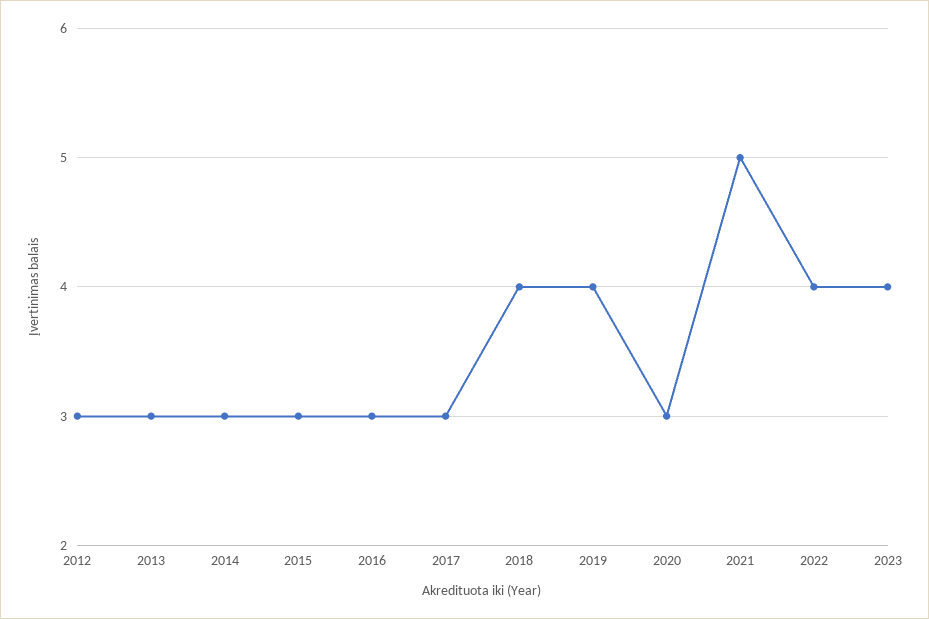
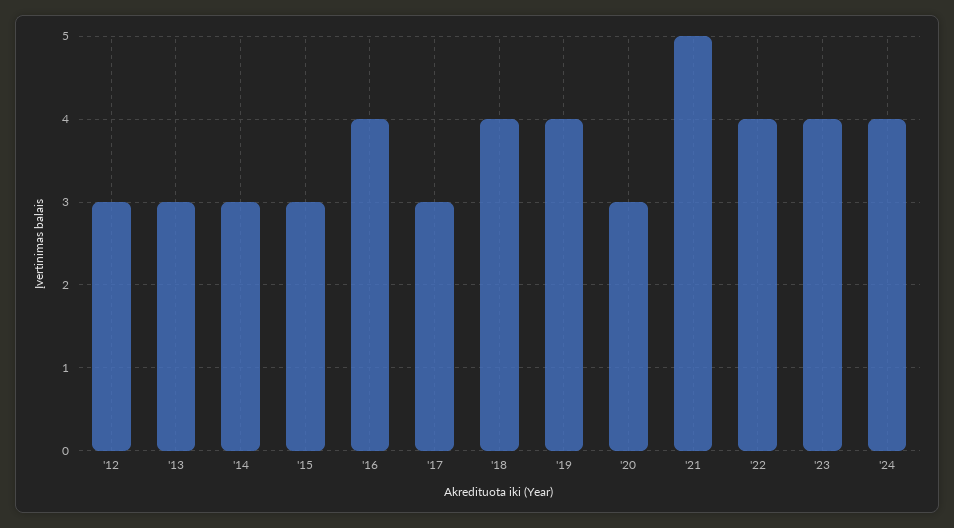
2016: 3 -> 4
'24: none -> 4

